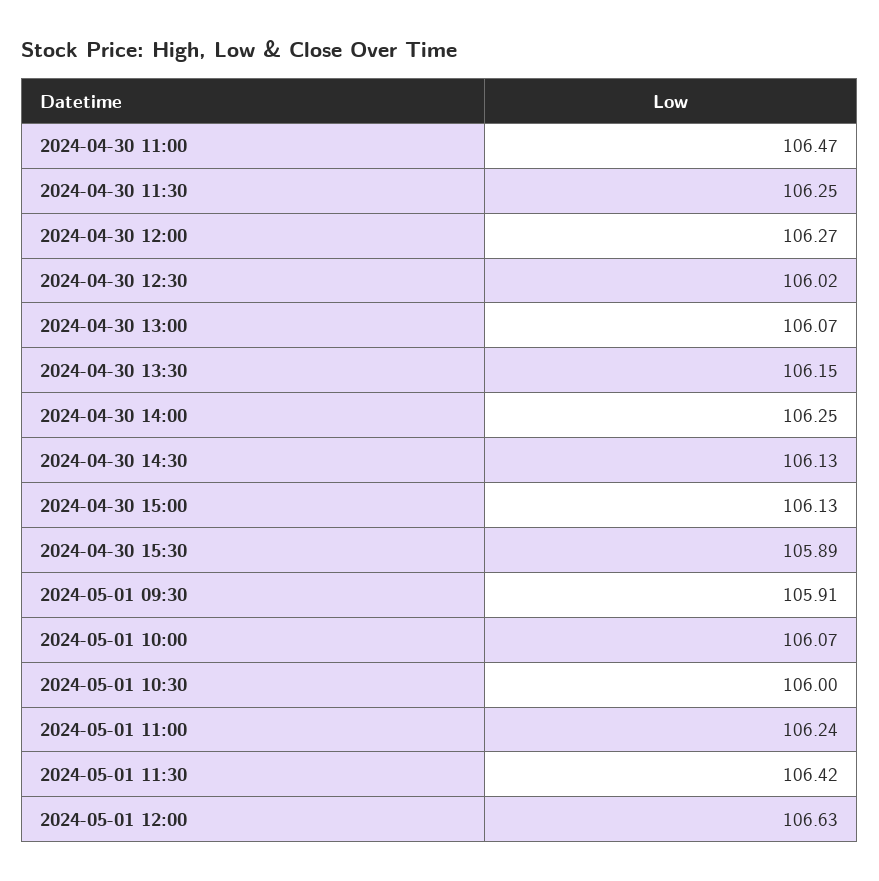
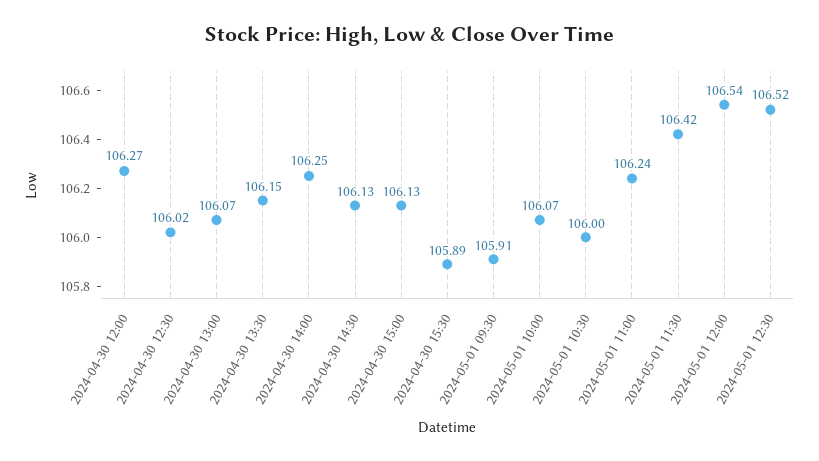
2024-04-30 11:00: 106.47 -> none
2024-04-30 11:30: 106.25 -> none
2024-05-01 12:00: 106.63 -> 106.54
2024-05-01 12:30: none -> 106.52

